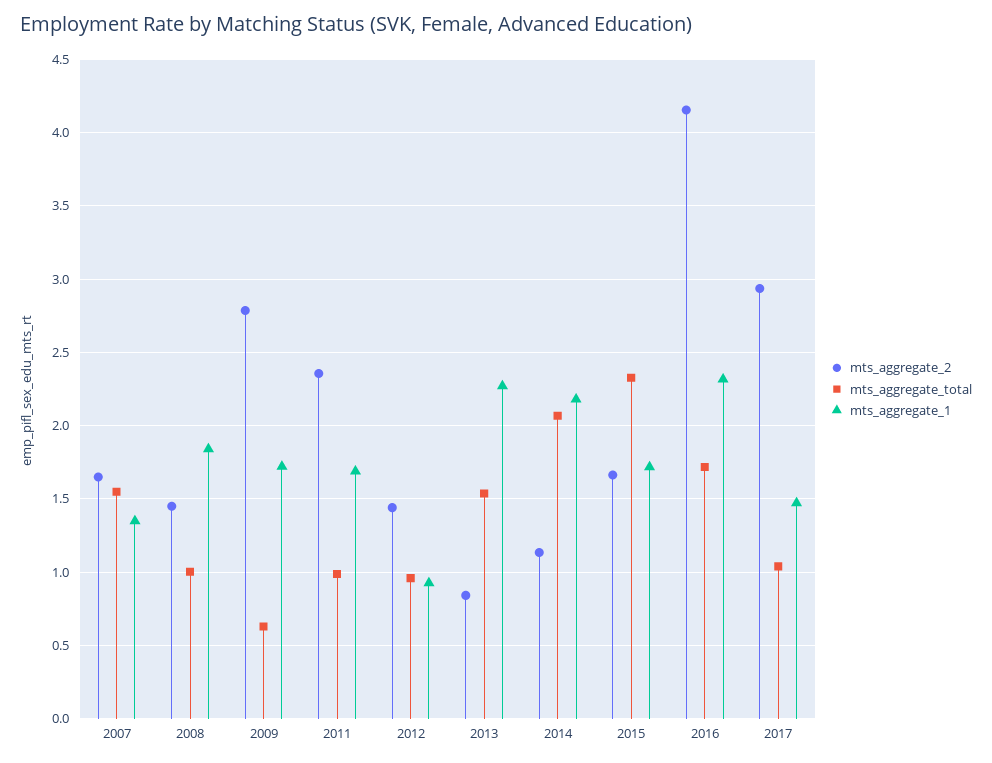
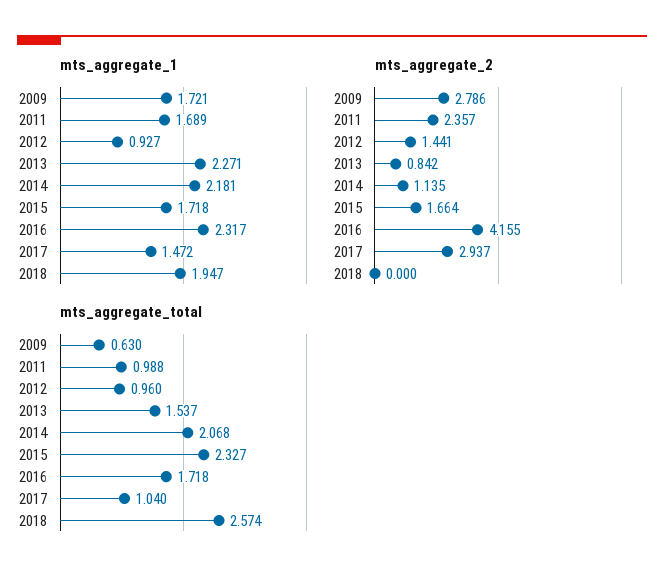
mts_aggregate_2, 2007: 1.65 -> none
mts_aggregate_total, 2007: 1.55 -> none
mts_aggregate_1, 2007: 1.35 -> none
mts_aggregate_2, 2008: 1.45 -> none
mts_aggregate_total, 2008: 1 -> none
mts_aggregate_1, 2008: 1.85 -> none
mts_aggregate_1, 2018: none -> 1.947
mts_aggregate_2, 2018: none -> 0
mts_aggregate_total, 2018: none -> 2.574

